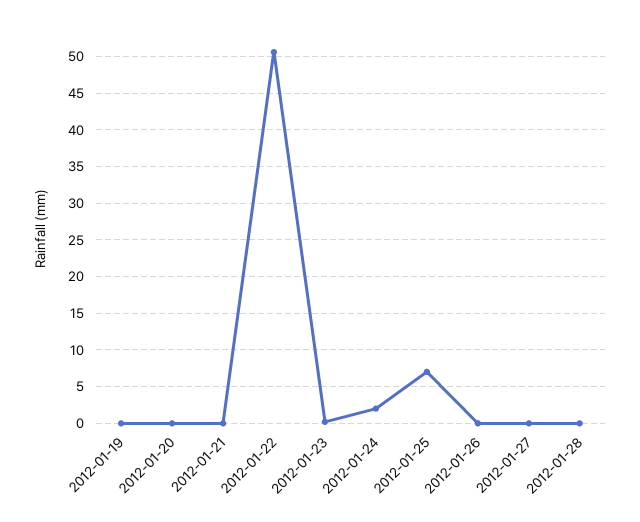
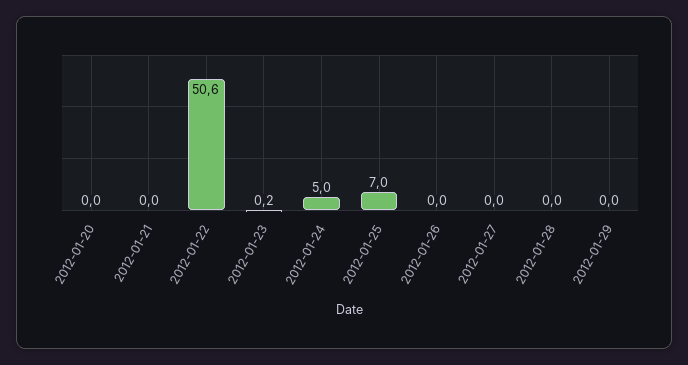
2012-01-19: 0 -> none
2012-01-24: 2 -> 5
2012-01-29: none -> 0

